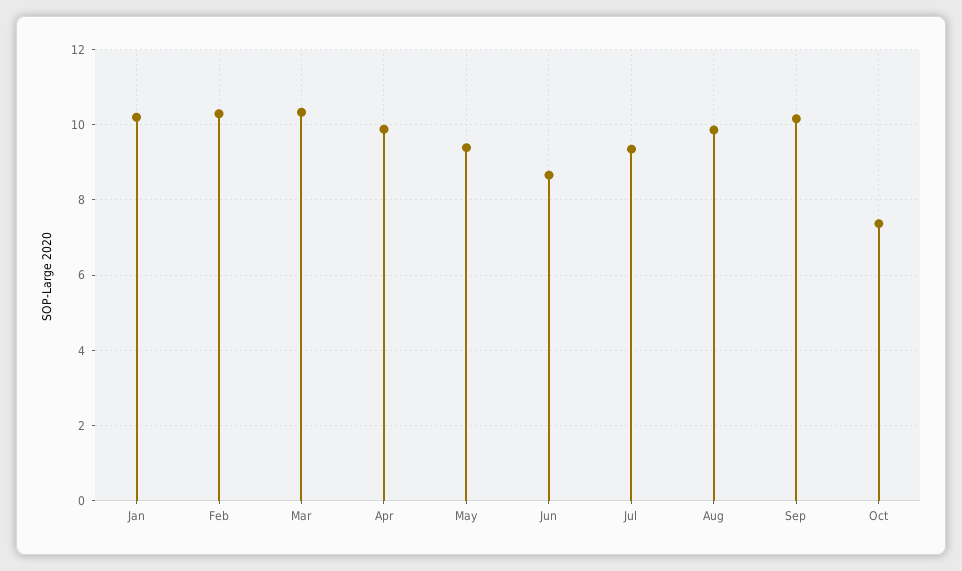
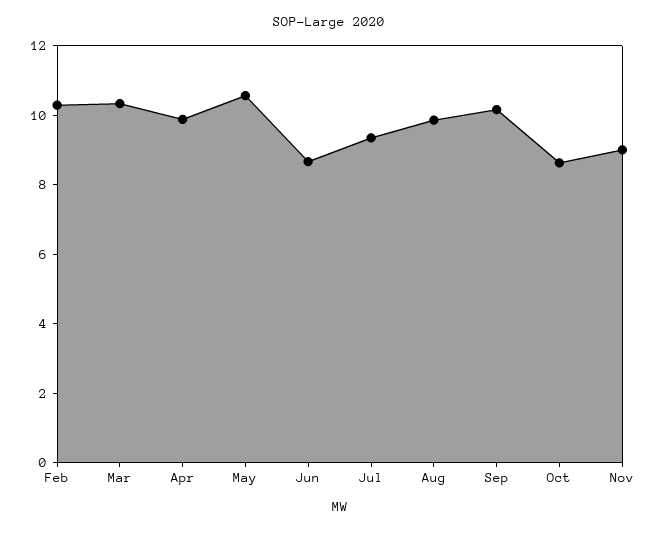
Jan: 10.2 -> none
May: 9.4 -> 10.5
Oct: 7.4 -> 8.5
Nov: none -> 9

